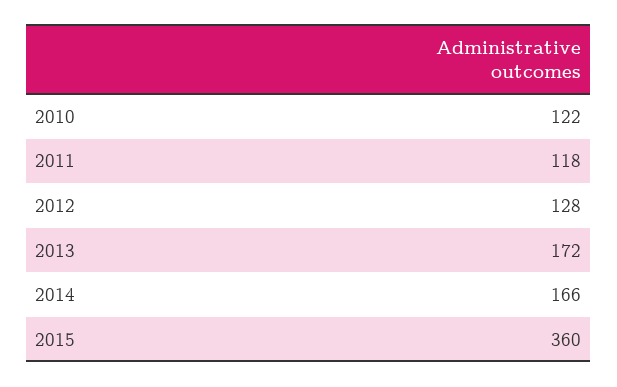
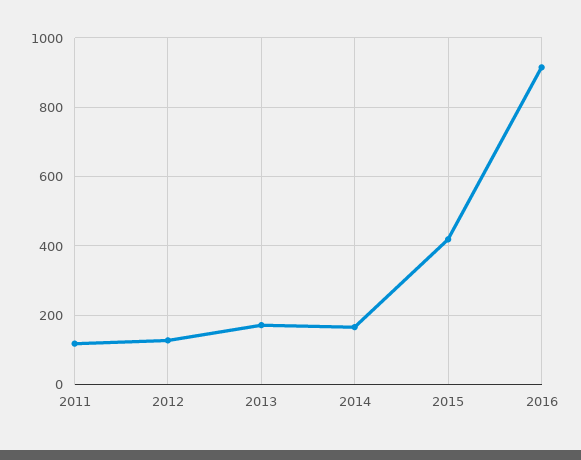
2010: 122 -> none
2015: 360 -> 420
2016: none -> 920

